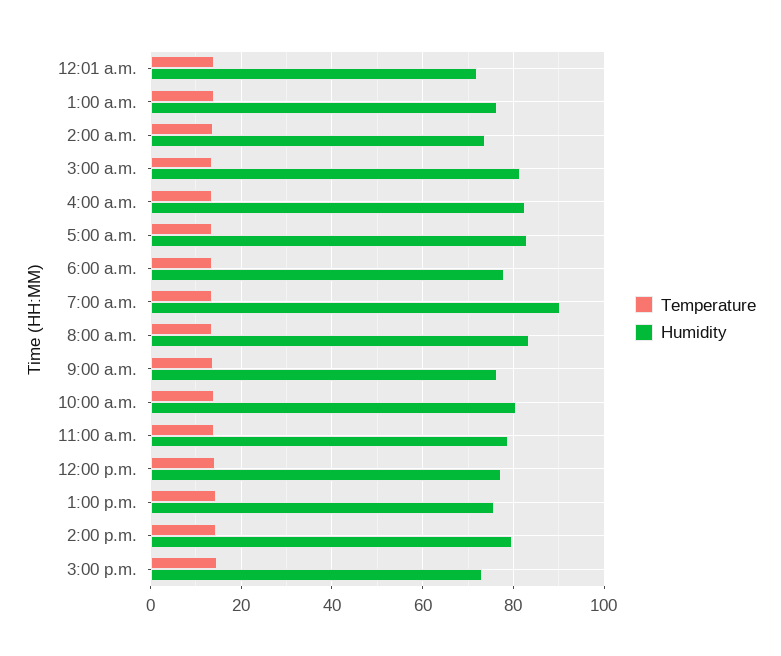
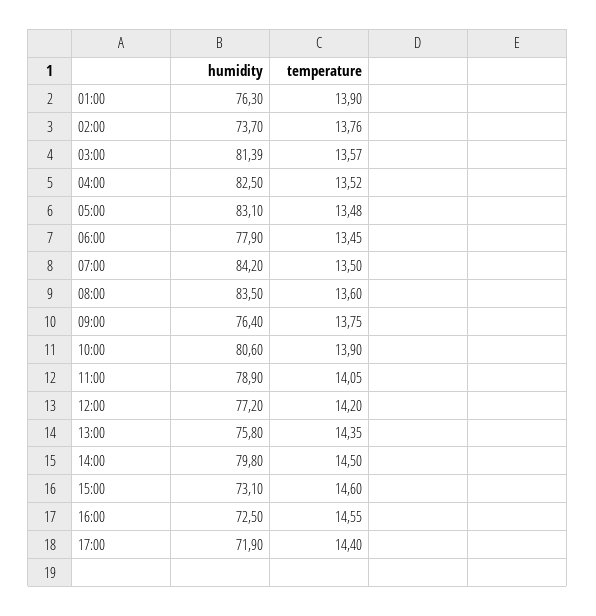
Temperature, 12:01 a.m.: 14 -> none
Humidity, 12:01 a.m.: 72 -> none
Humidity, 7:00 a.m.: 90 -> 84.2
Humidity, 16:00: none -> 72.5
Temperature, 16:00: none -> 14.55
Humidity, 17:00: none -> 71.9
Temperature, 17:00: none -> 14.4

